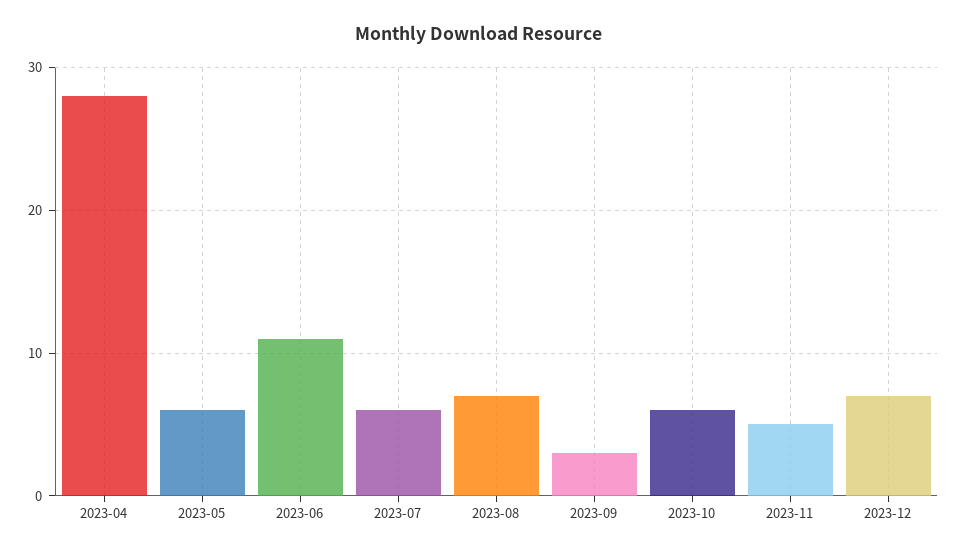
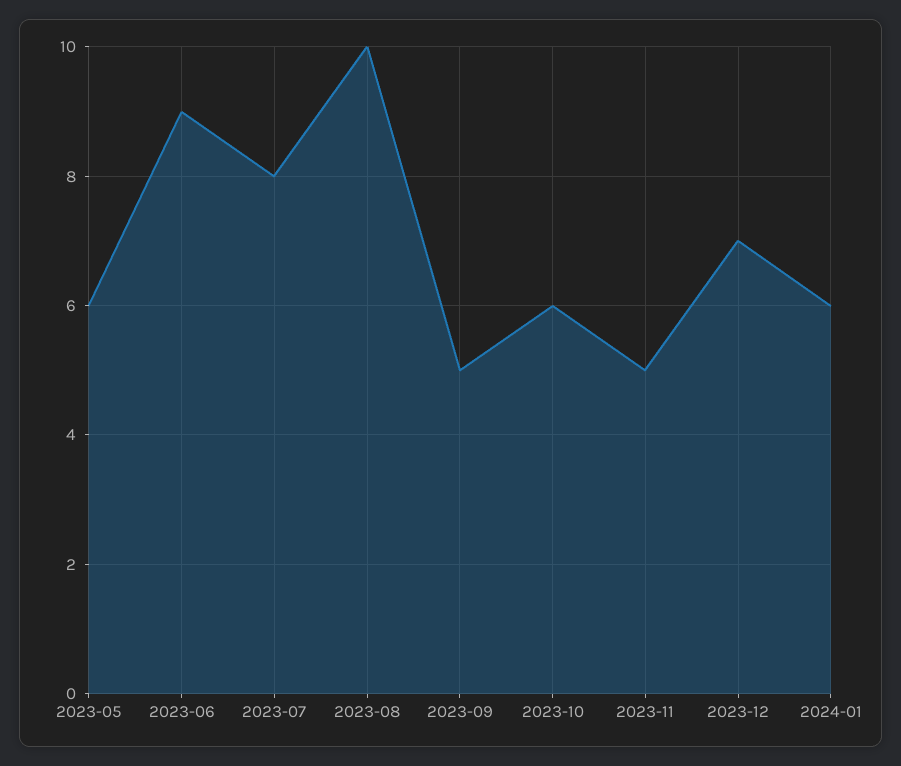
2023-04: 28 -> none
2023-06: 11 -> 9
2023-07: 6 -> 8
2023-08: 7 -> 10
2023-09: 3 -> 5
2024-01: none -> 6

